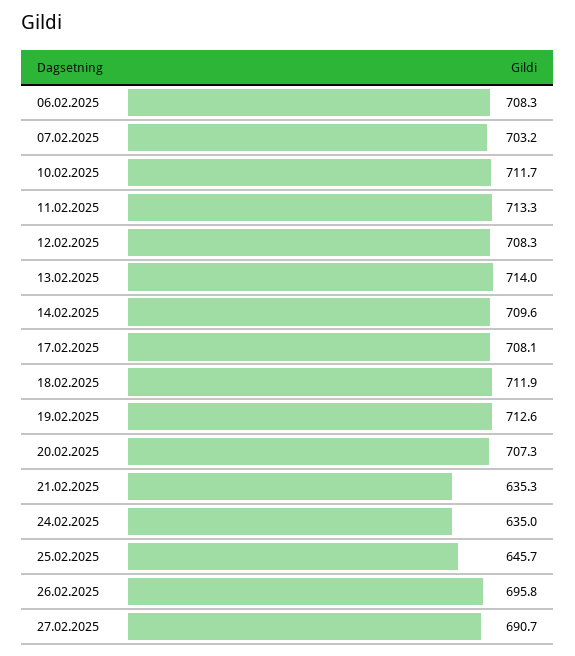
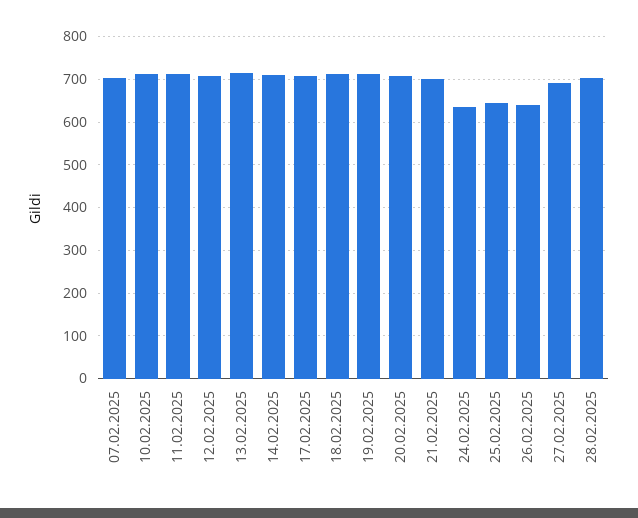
06.02.2025: 708.3 -> none
21.02.2025: 635.3 -> 700
26.02.2025: 695.8 -> 640
28.02.2025: none -> 700

